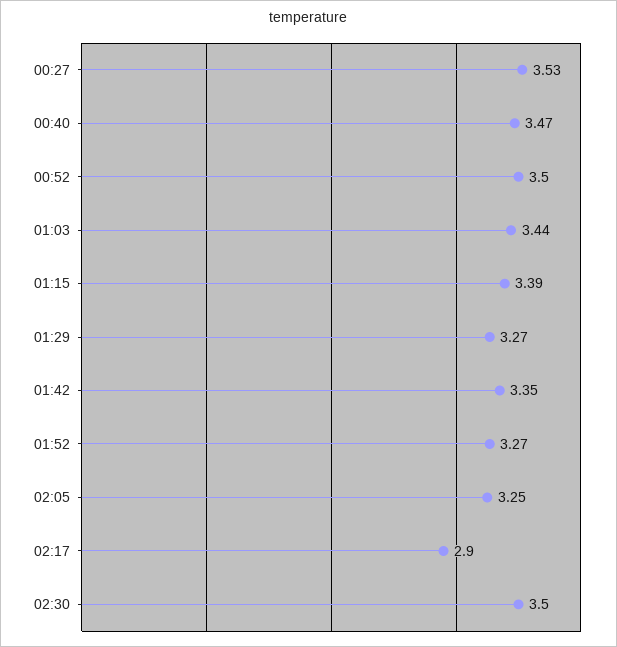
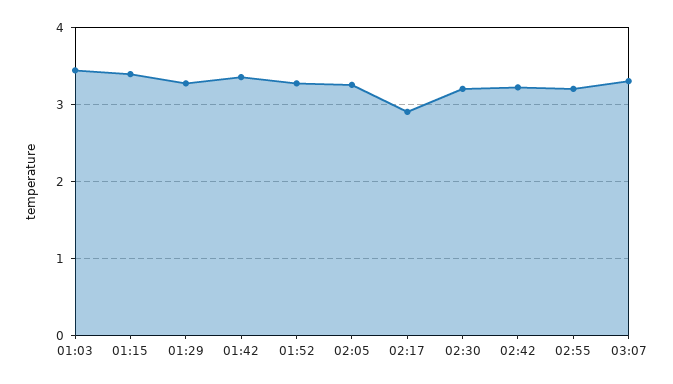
00:27: 3.53 -> none
00:40: 3.47 -> none
00:52: 3.5 -> none
02:30: 3.5 -> 3.2
02:42: none -> 3.2
02:55: none -> 3.2
03:07: none -> 3.3

